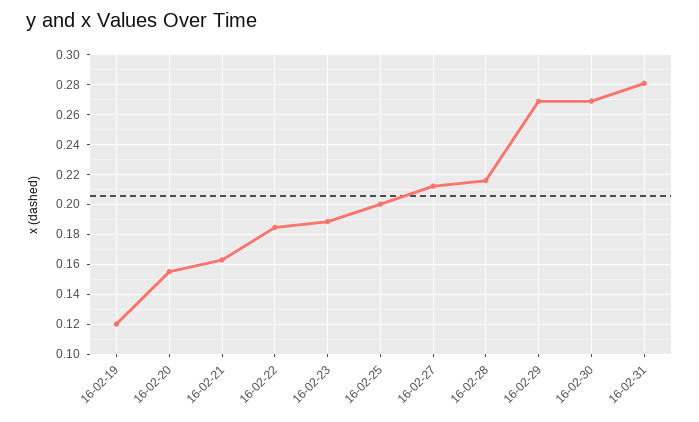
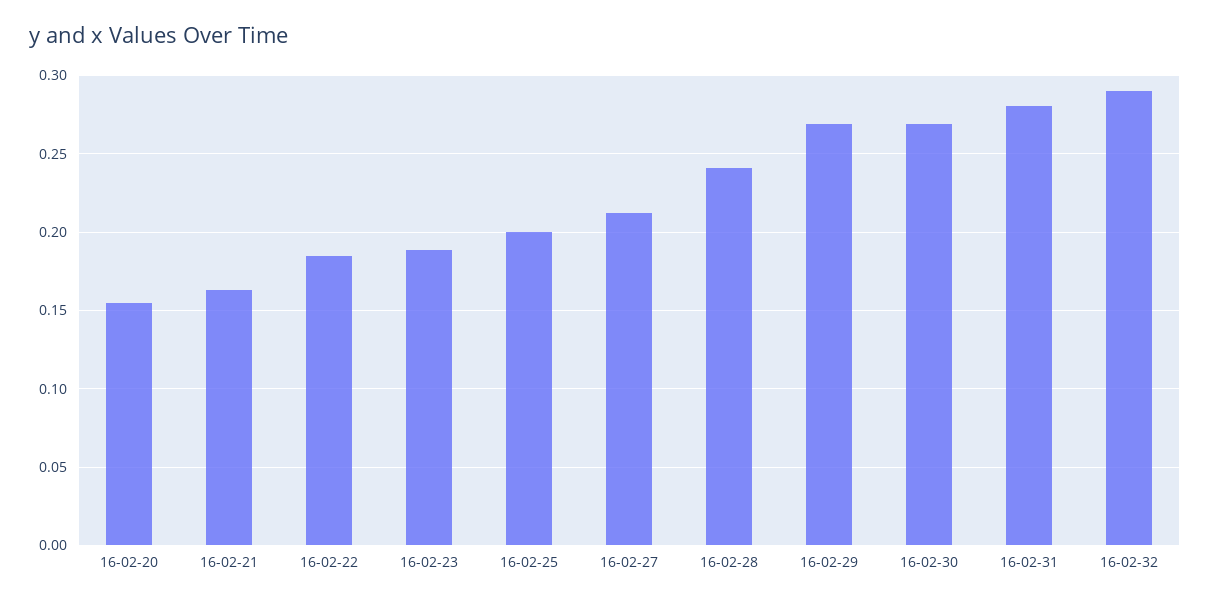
16-02-19: 0.12 -> none
16-02-28: 0.215 -> 0.24
16-02-32: none -> 0.29

